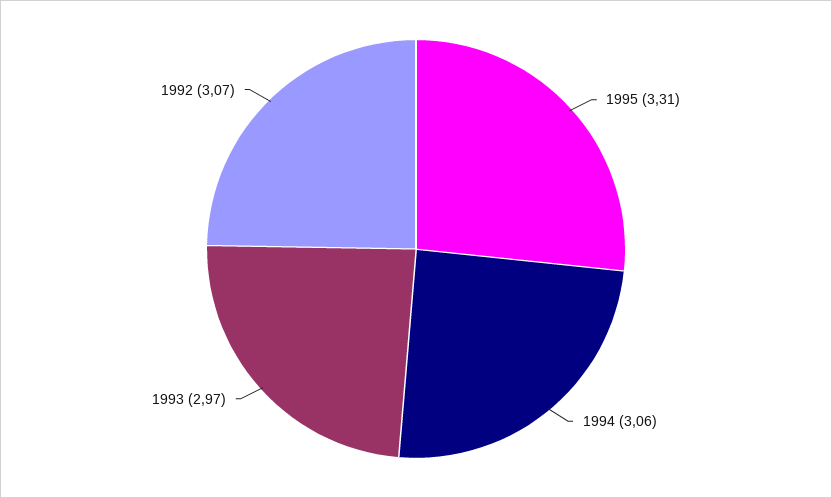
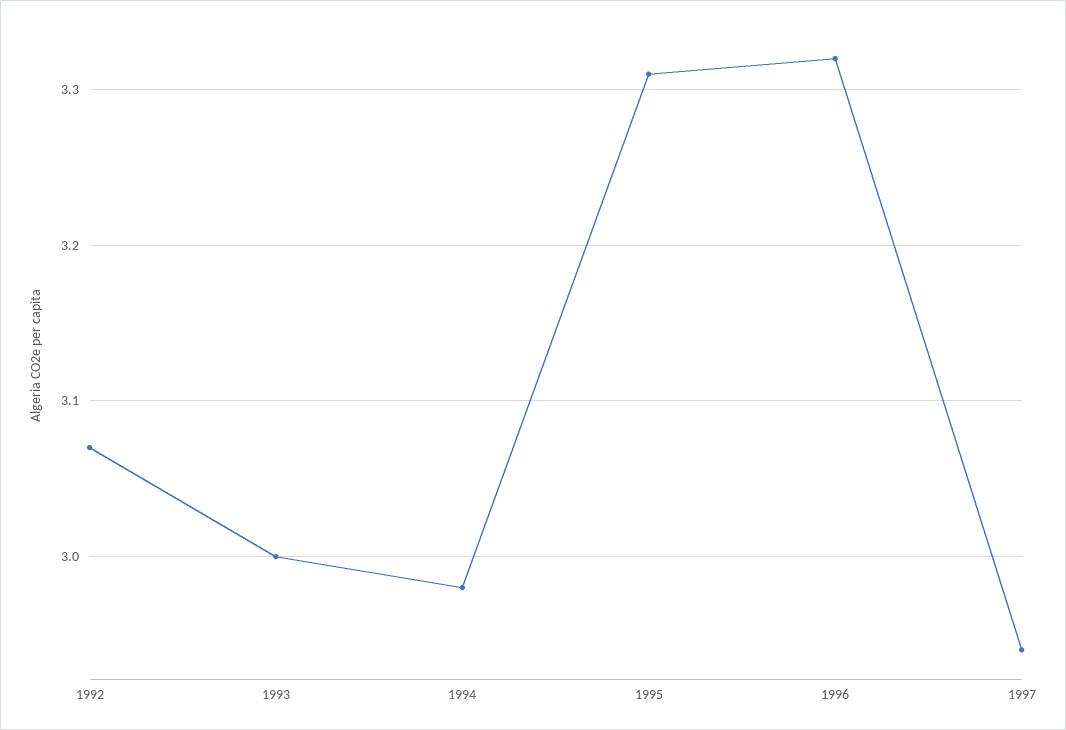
1994: 3.06 -> 2.98
1993: 2.97 -> 3
1996: none -> 3.32
1997: none -> 2.94

